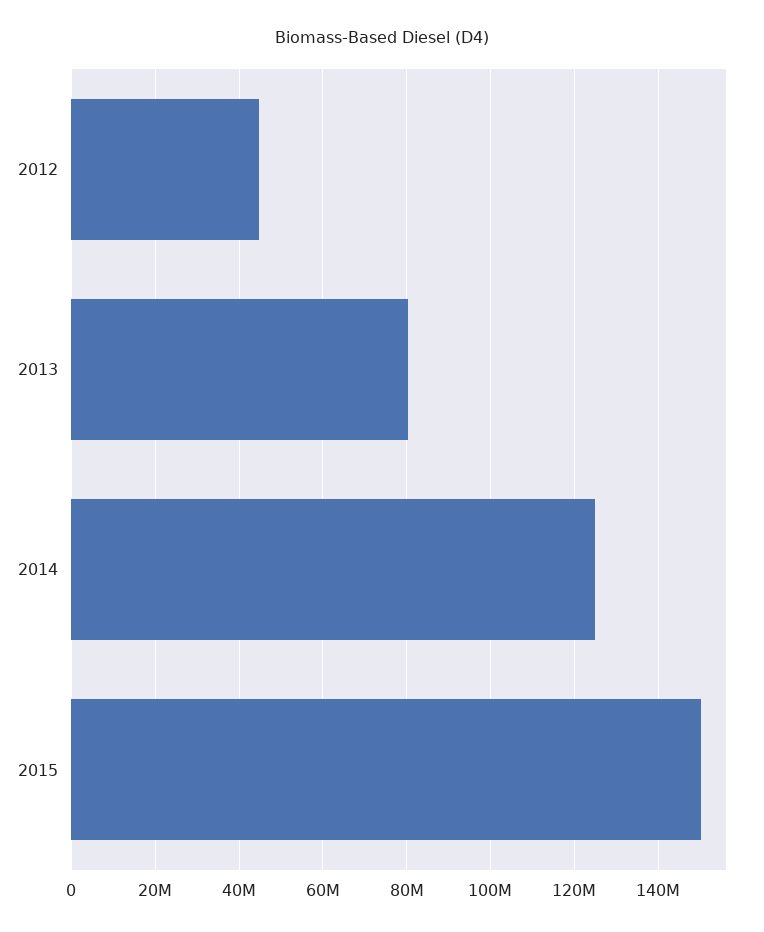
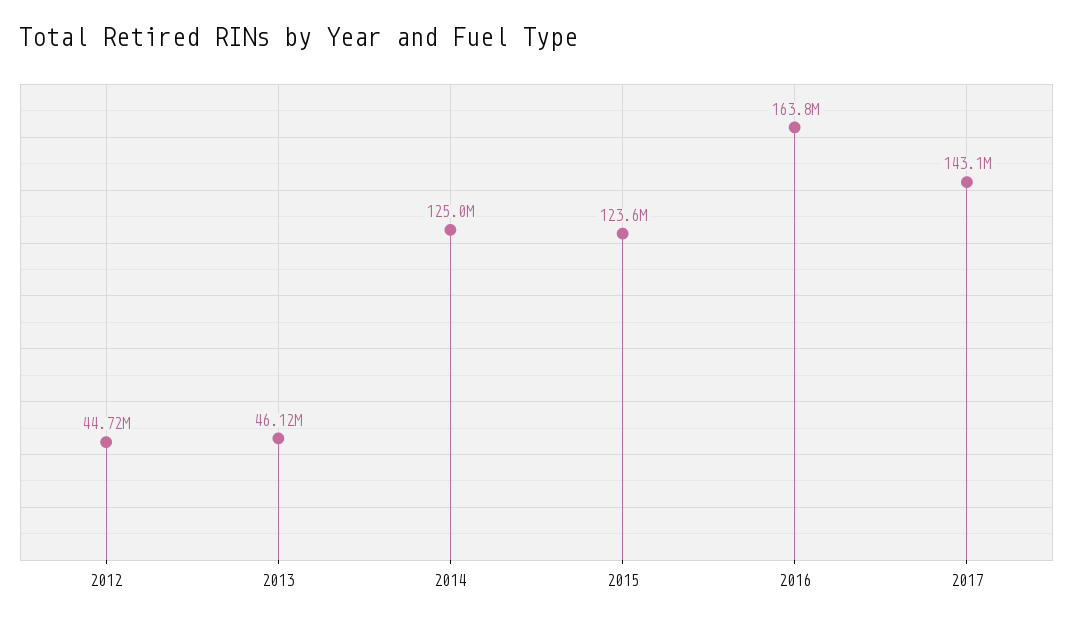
2013: 80000000 -> 46120000
2015: 150000000 -> 123600000
2016: none -> 163800000
2017: none -> 143100000

